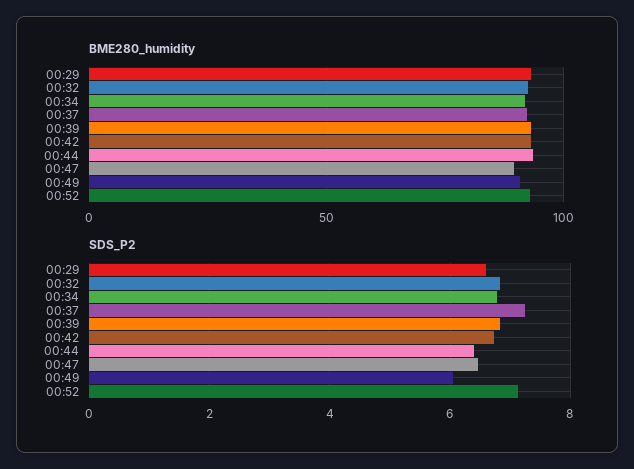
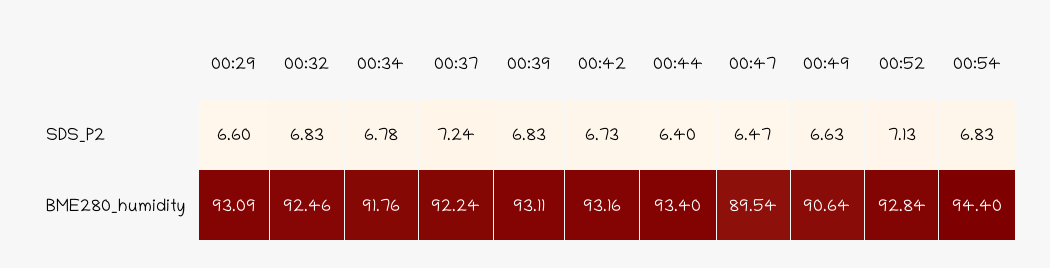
SDS_P2, 00:49: 6 -> 6.63
SDS_P2, 00:54: none -> 6.83
BME280_humidity, 00:54: none -> 94.4

